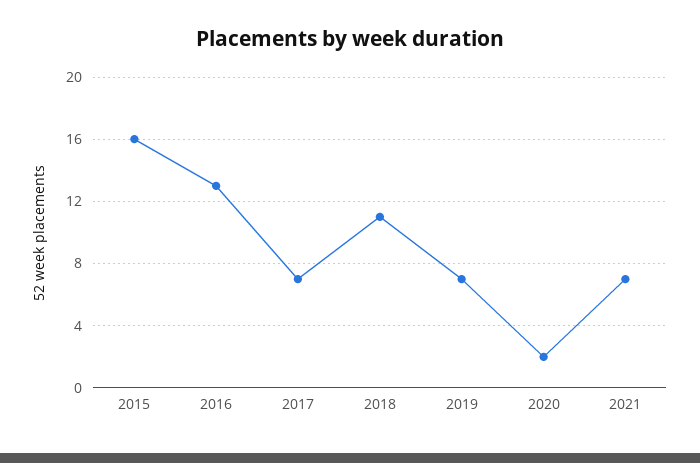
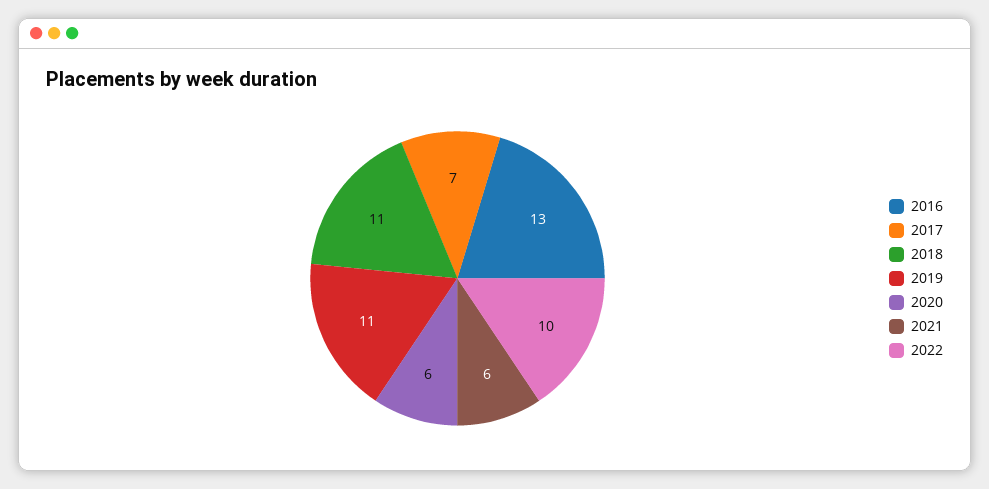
2015: 16 -> none
2019: 7 -> 11
2020: 2 -> 6
2021: 7 -> 6
2022: none -> 10

